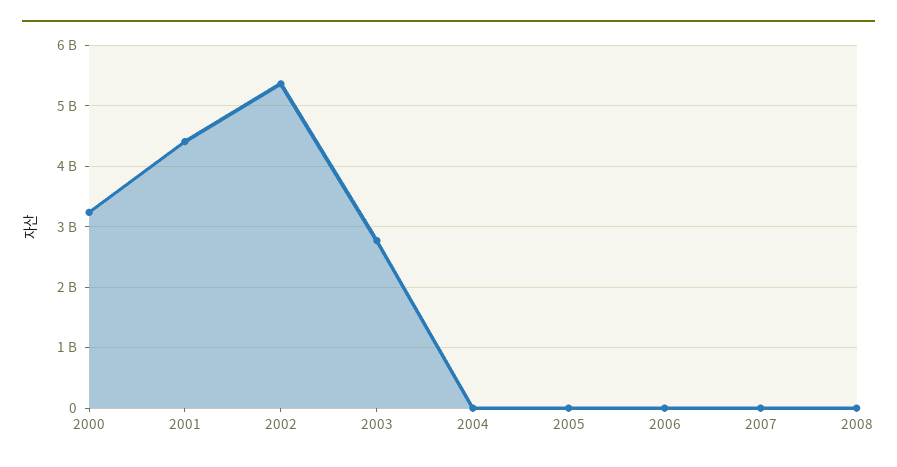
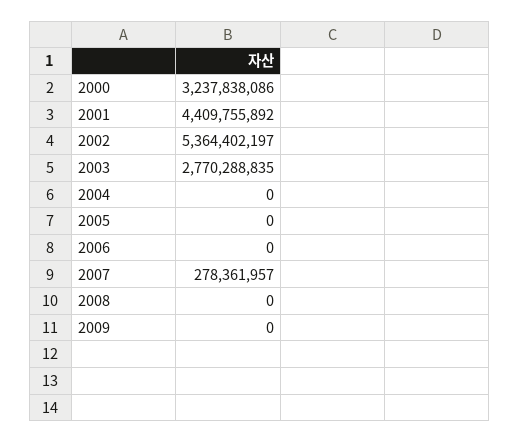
2007: 0 -> 278361957
2009: none -> 0

